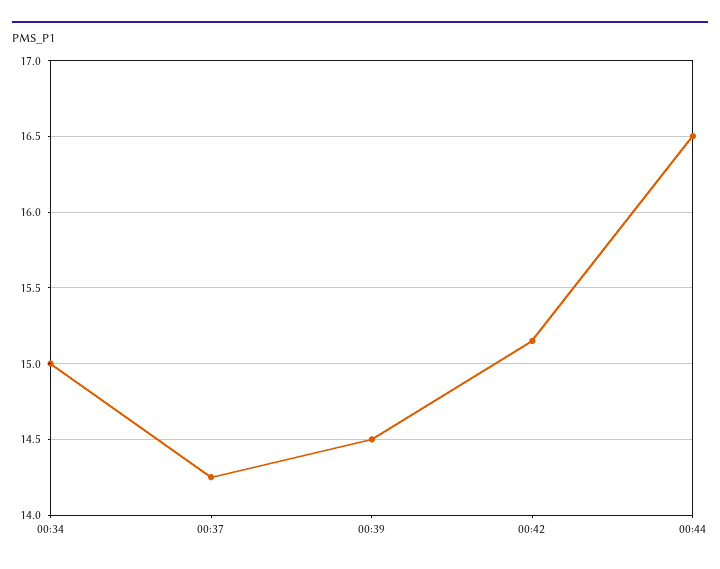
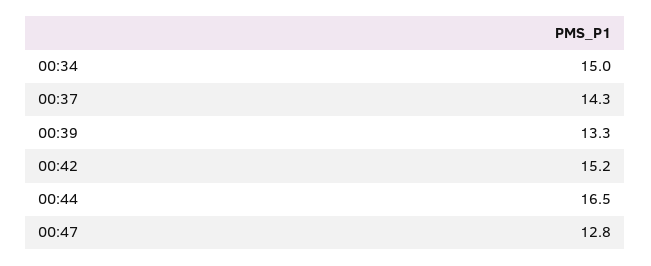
00:39: 14.5 -> 13.3
00:47: none -> 12.8

